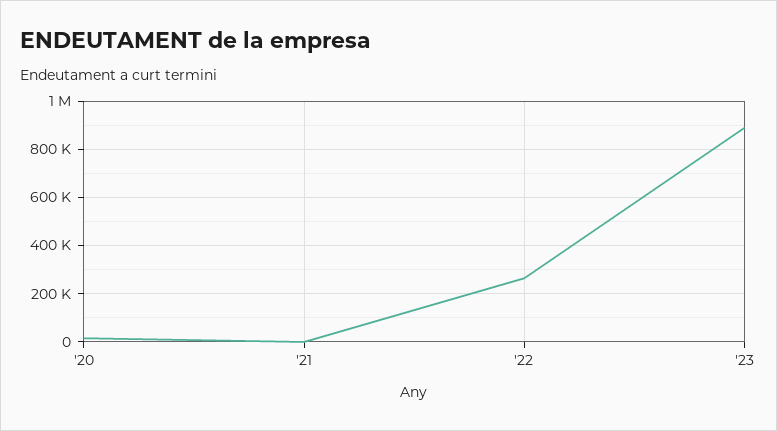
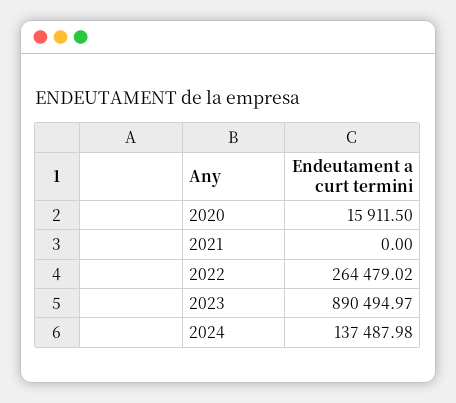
2024: none -> 137487.98

